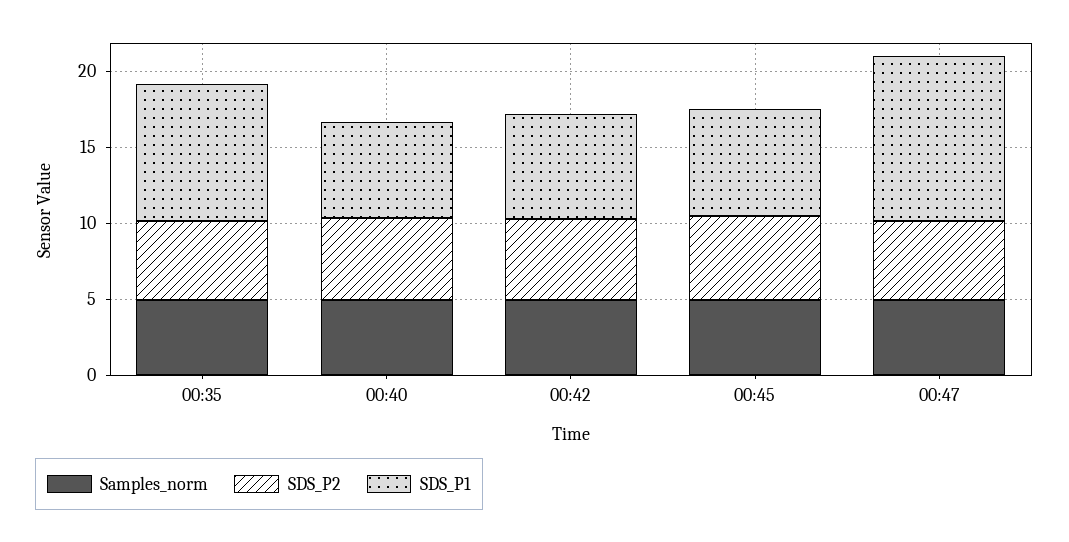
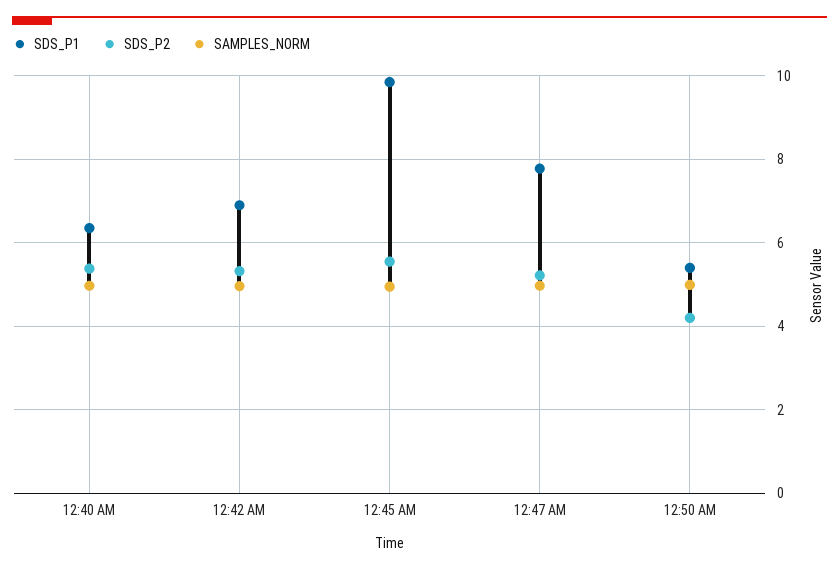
Samples_norm, 00:35: 5 -> none
SDS_P2, 00:35: 5 -> none
SDS_P1, 00:35: 9 -> none
SDS_P1, 00:45: 7 -> 9.8
SDS_P1, 00:47: 11 -> 7.8
SDS_P1, 12:50 AM: none -> 5.4
SDS_P2, 12:50 AM: none -> 4.2
Samples_norm, 12:50 AM: none -> 5

